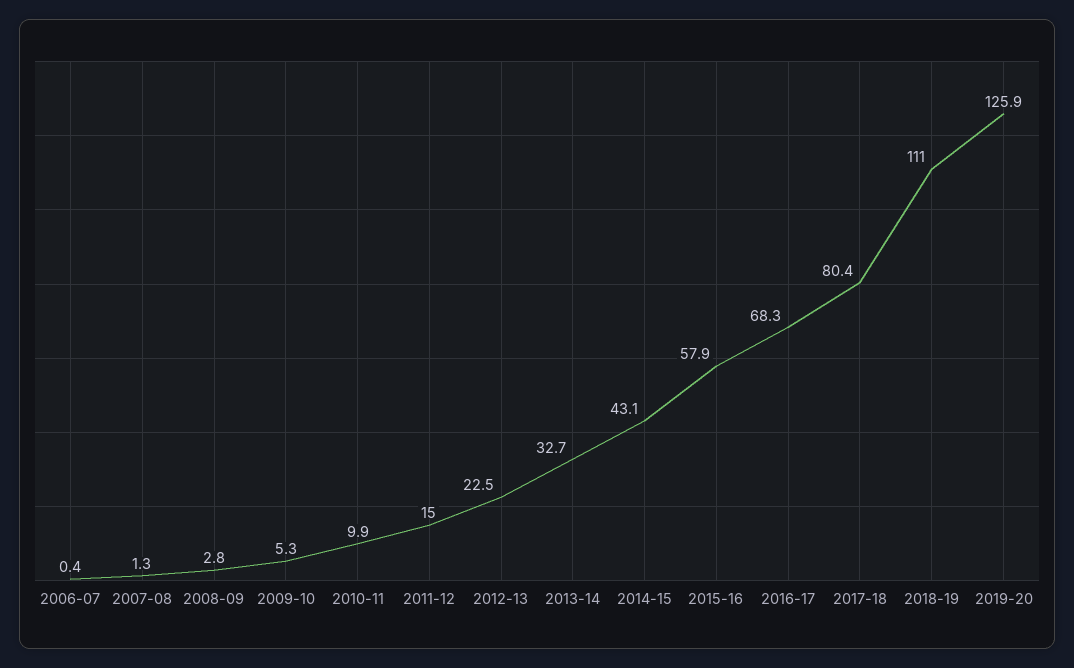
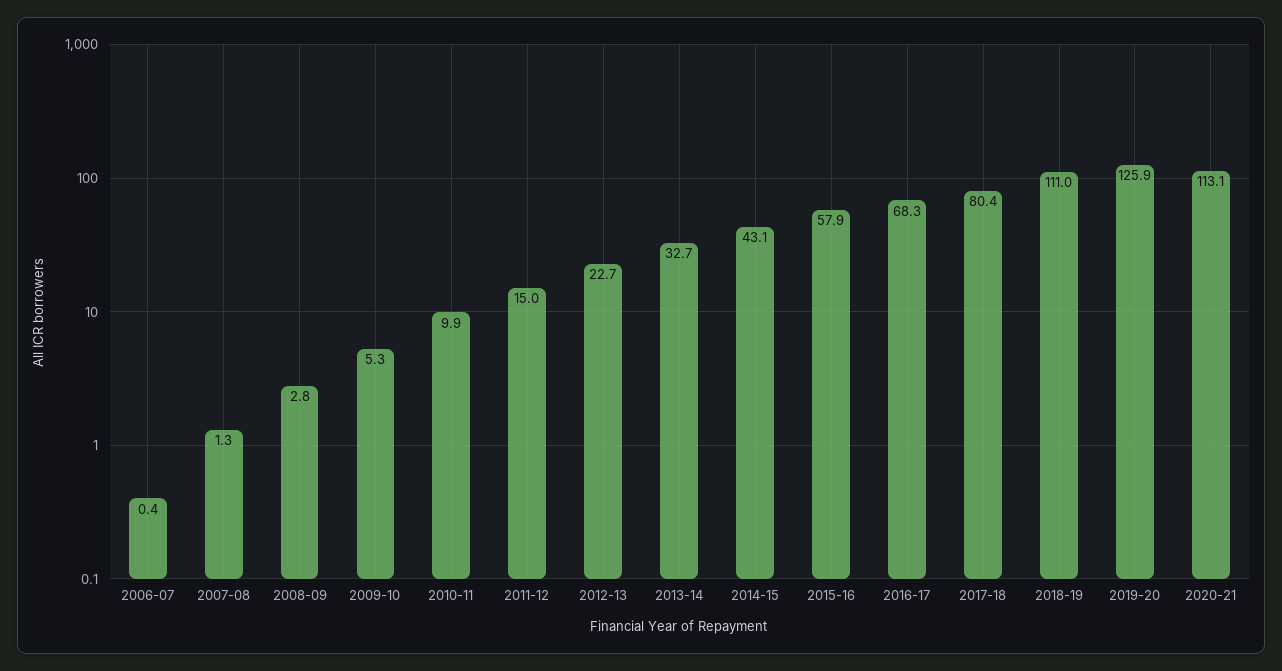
2012-13: 22.5 -> 22.7
2020-21: none -> 113.1

